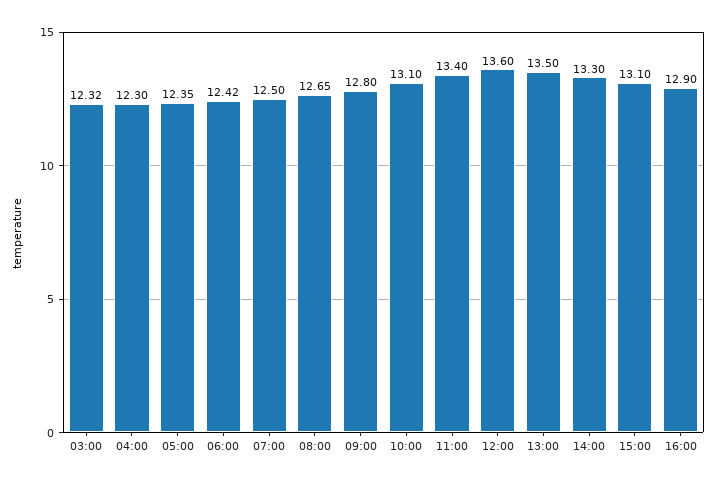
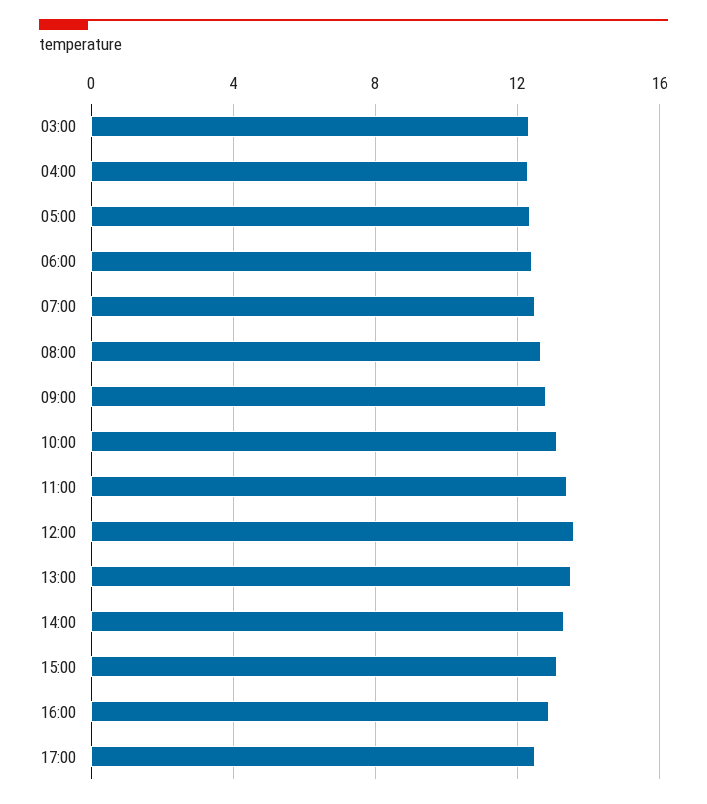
17:00: none -> 12.5

